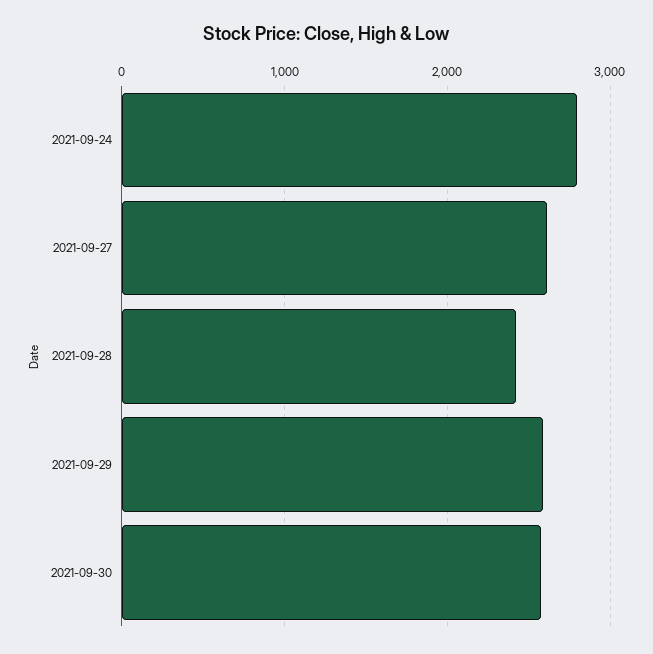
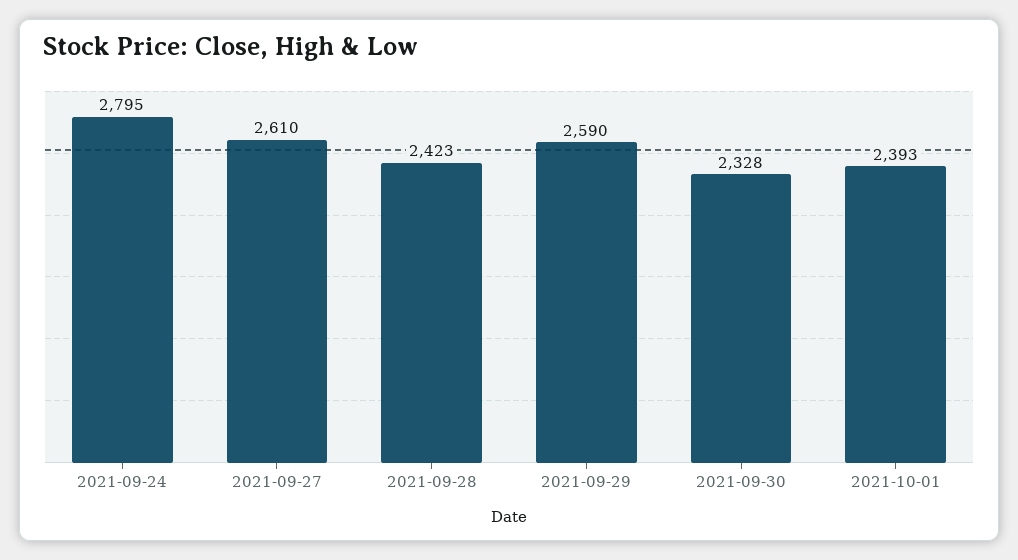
2021-09-30: 2600 -> 2328
2021-10-01: none -> 2393

